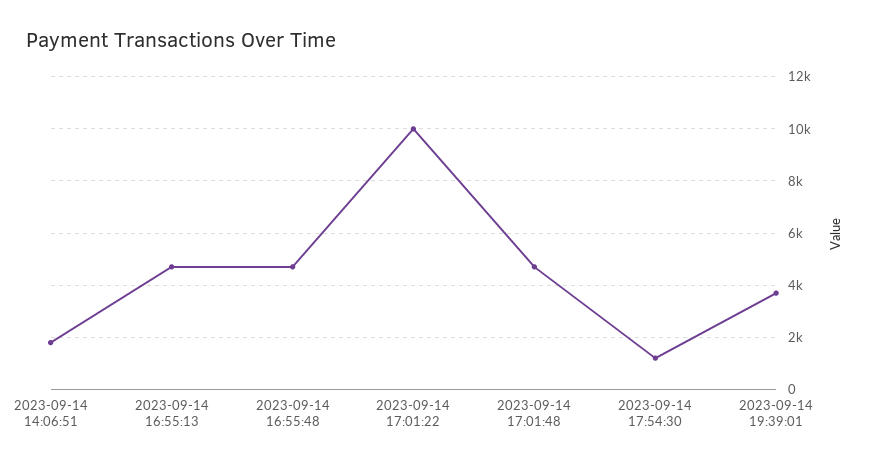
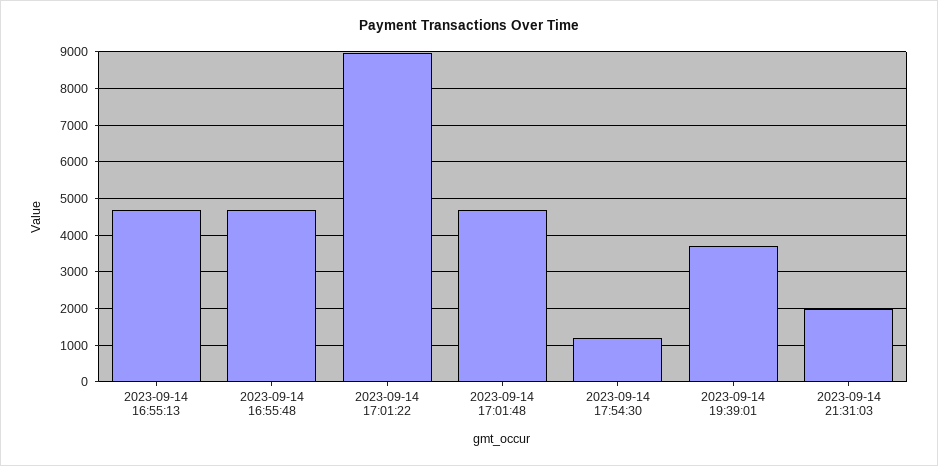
2023-09-14 14:06:51: 1750 -> none
2023-09-14 17:01:22: 10000 -> 9000
2023-09-14 21:31:03: none -> 2000

